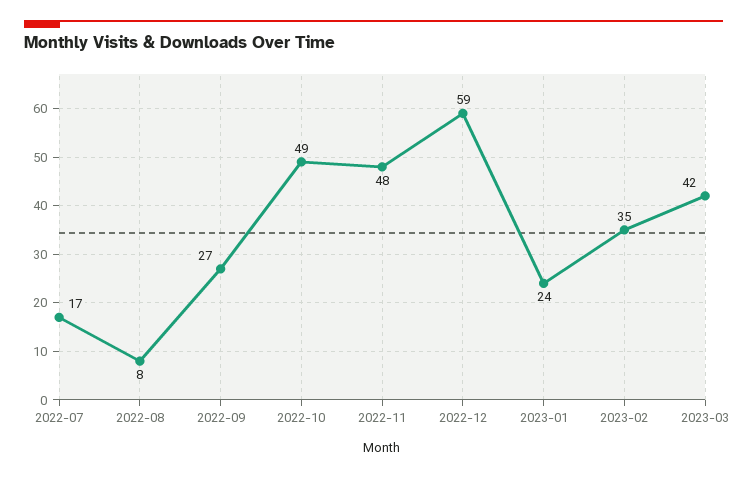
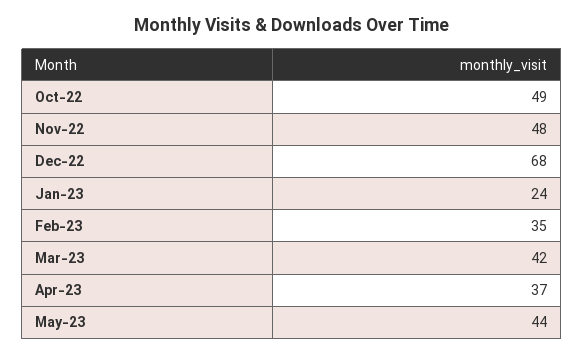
2022-07: 17 -> none
2022-08: 8 -> none
2022-09: 27 -> none
2022-12: 59 -> 68
Apr-23: none -> 37
May-23: none -> 44

